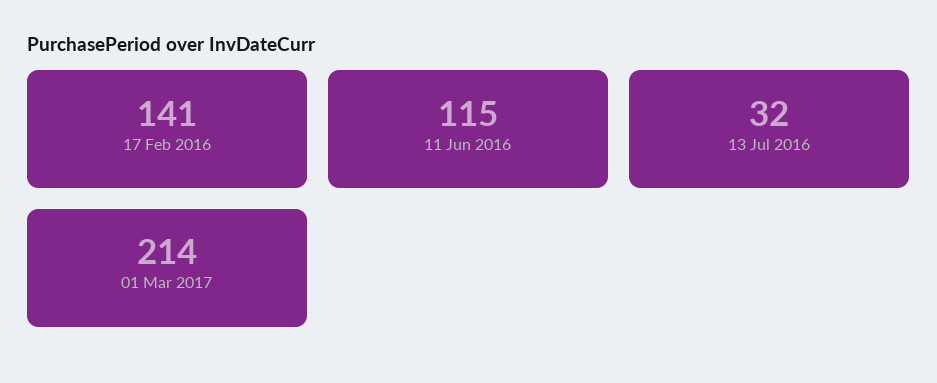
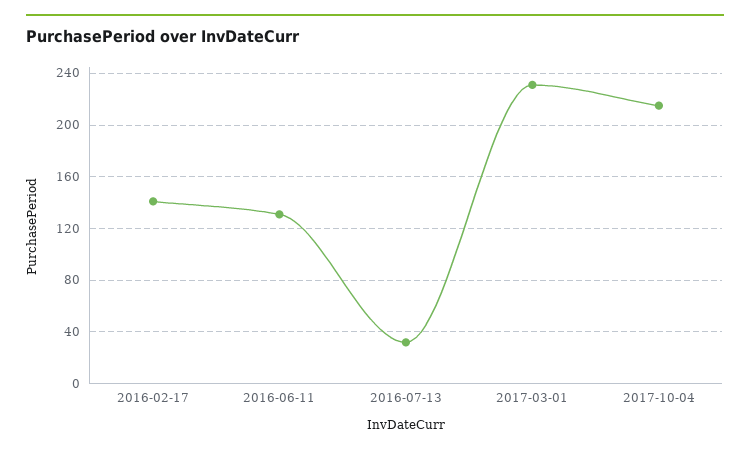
11 Jun 2016: 115 -> 130
01 Mar 2017: 214 -> 230
2017-10-04: none -> 215

